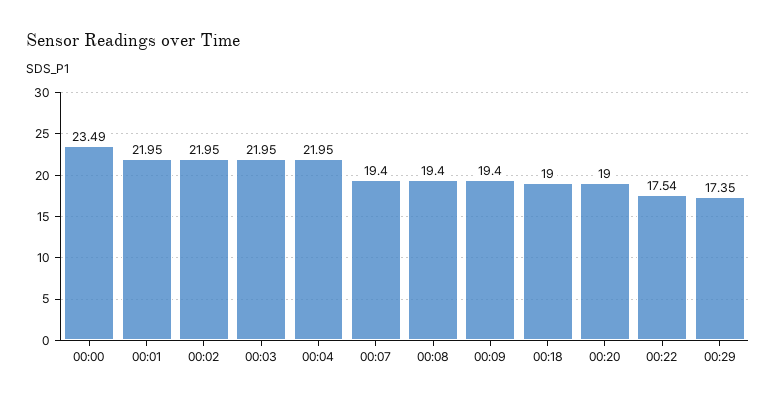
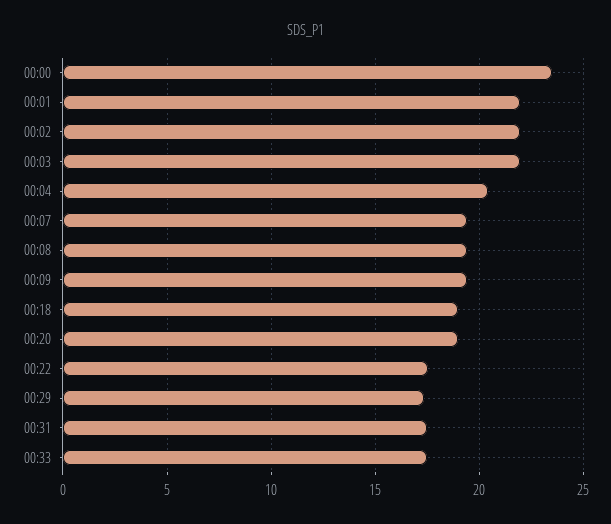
00:04: 21.95 -> 20.5
00:31: none -> 17.5
00:33: none -> 17.5

